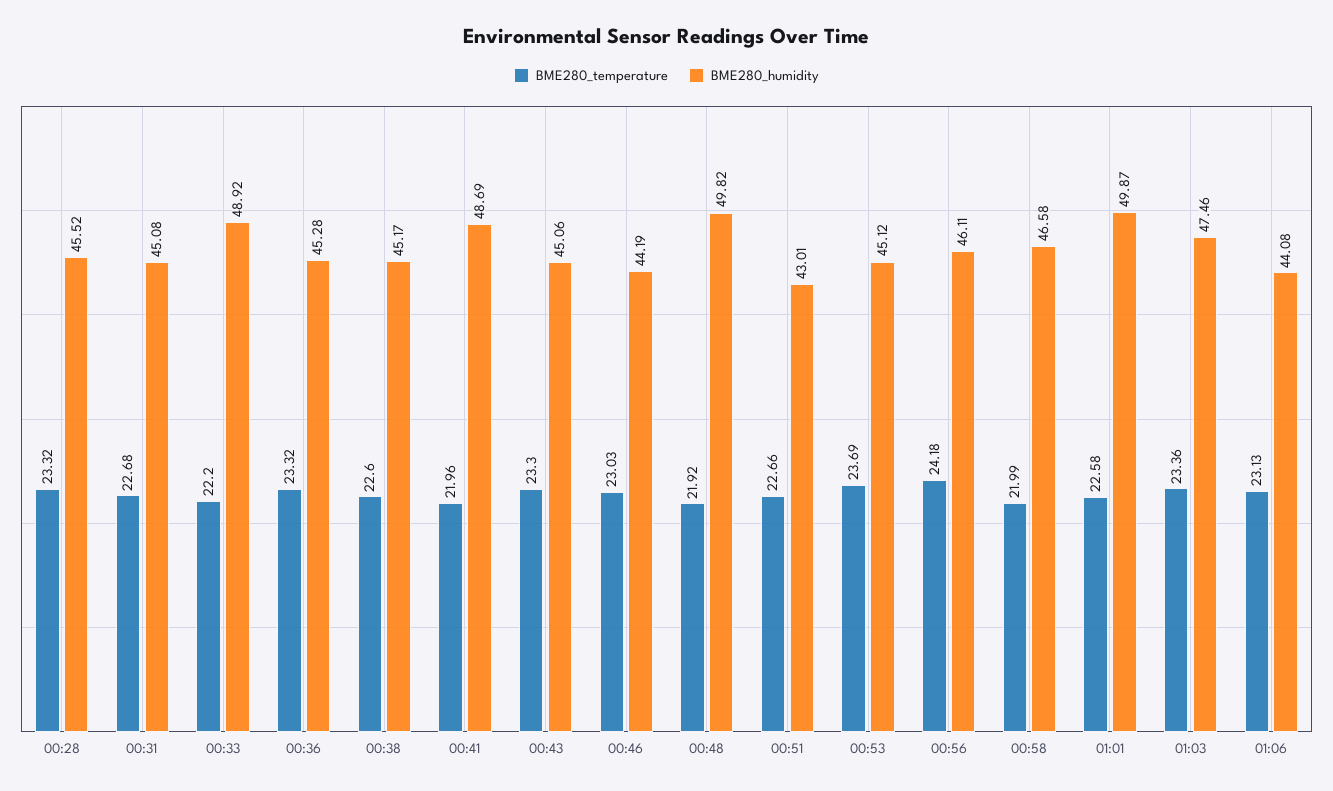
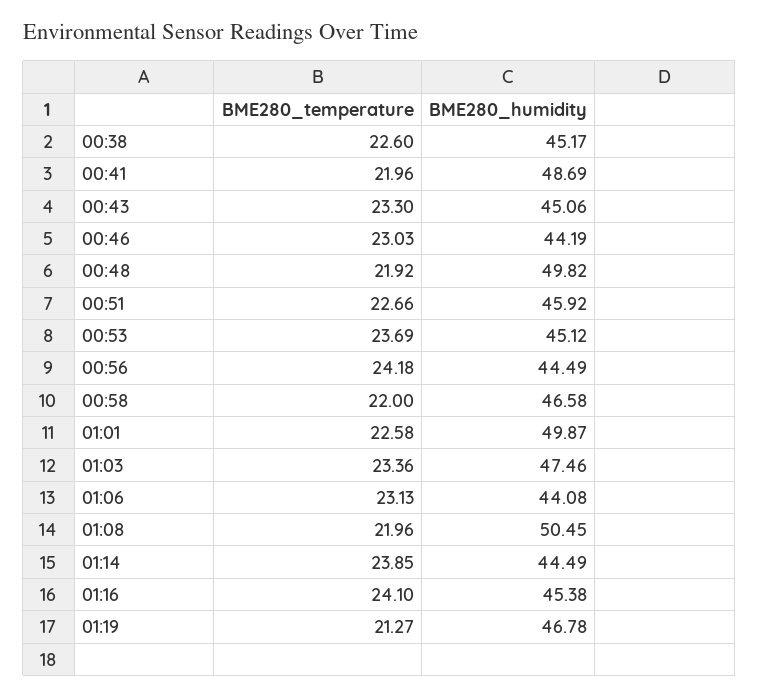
BME280_temperature, 00:28: 23.32 -> none
BME280_humidity, 00:28: 45.52 -> none
BME280_temperature, 00:31: 22.68 -> none
BME280_humidity, 00:31: 45.08 -> none
BME280_temperature, 00:33: 22.2 -> none
BME280_humidity, 00:33: 48.92 -> none
BME280_temperature, 00:36: 23.32 -> none
BME280_humidity, 00:36: 45.28 -> none
BME280_humidity, 00:51: 43.01 -> 45.92
BME280_humidity, 00:56: 46.11 -> 44.49
BME280_temperature, 00:58: 21.99 -> 22
BME280_temperature, 01:08: none -> 21.96
BME280_humidity, 01:08: none -> 50.45
BME280_temperature, 01:14: none -> 23.85
BME280_humidity, 01:14: none -> 44.49
BME280_temperature, 01:16: none -> 24.1
BME280_humidity, 01:16: none -> 45.38
BME280_temperature, 01:19: none -> 21.27
BME280_humidity, 01:19: none -> 46.78

